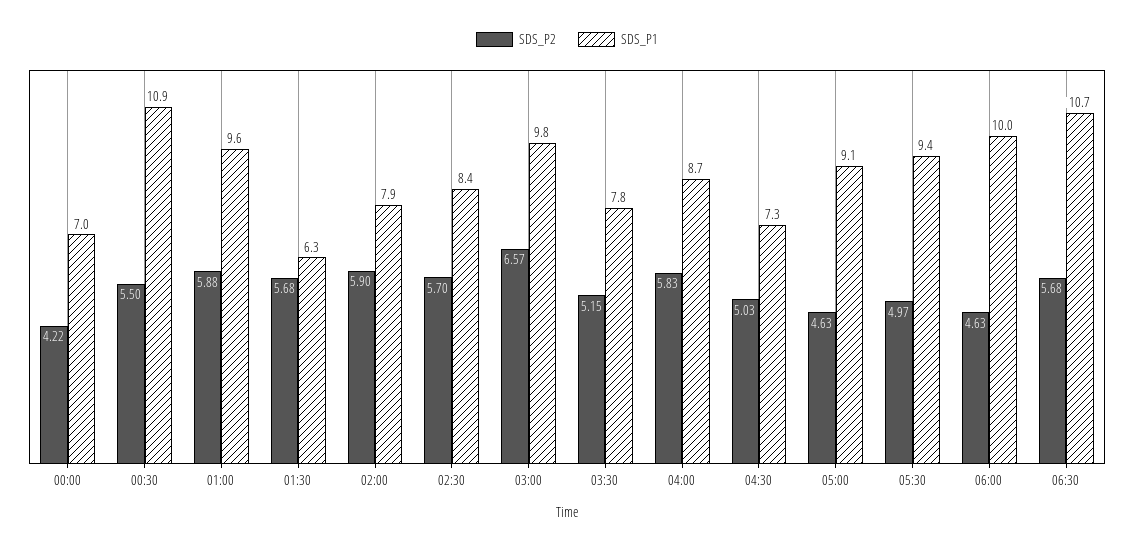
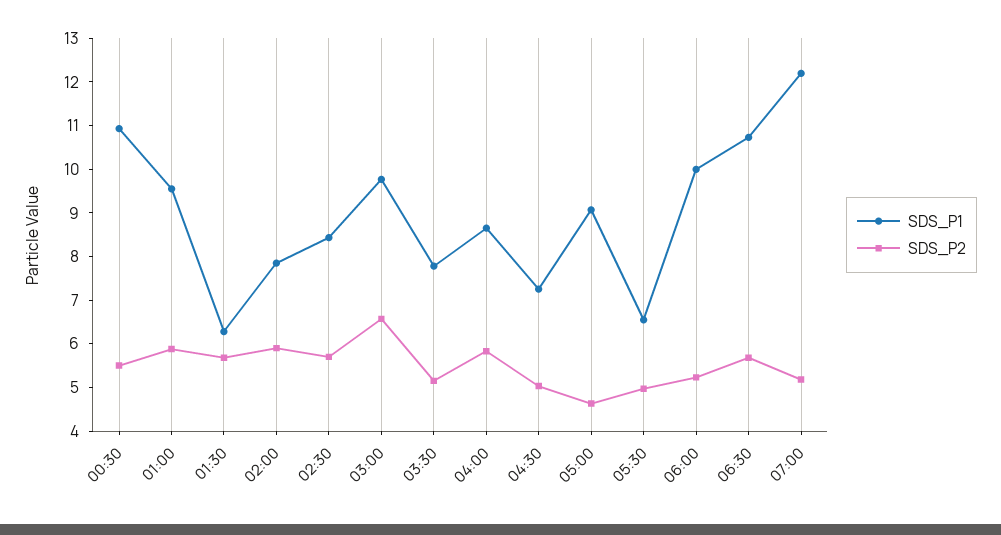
SDS_P2, 00:00: 4.22 -> none
SDS_P1, 00:00: 7 -> none
SDS_P1, 05:30: 9.4 -> 6.6
SDS_P2, 06:00: 4.63 -> 5.2
SDS_P1, 07:00: none -> 12.2
SDS_P2, 07:00: none -> 5.2

